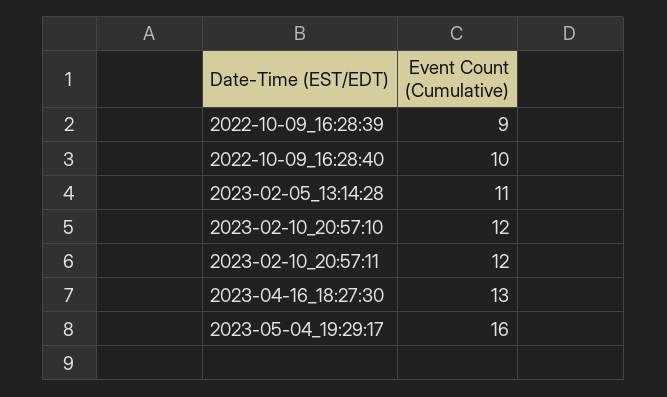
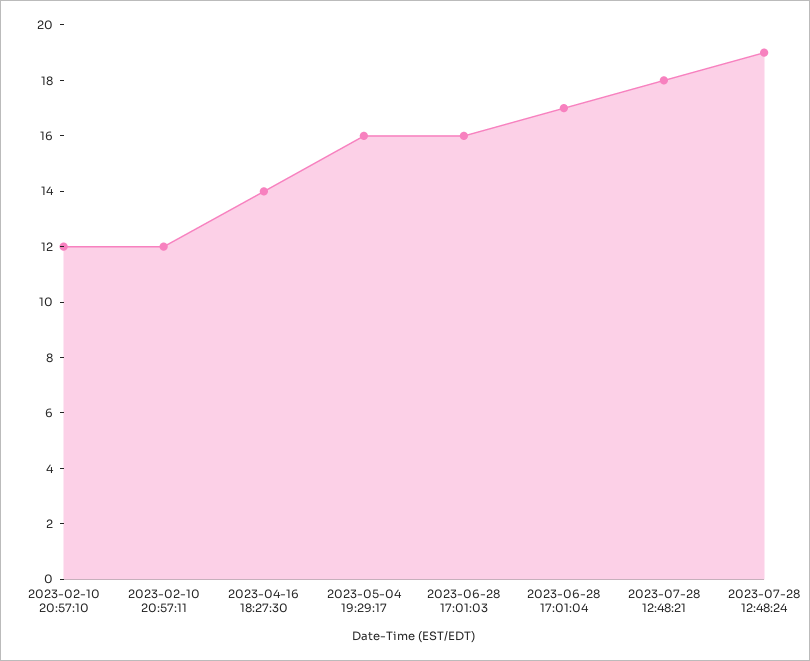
2022-10-09_16:28:39: 9 -> none
2022-10-09_16:28:40: 10 -> none
2023-02-05_13:14:28: 11 -> none
2023-04-16_18:27:30: 13 -> 14
2023-06-28 17:01:03: none -> 16
2023-06-28 17:01:04: none -> 17
2023-07-28 12:48:21: none -> 18
2023-07-28 12:48:24: none -> 19

